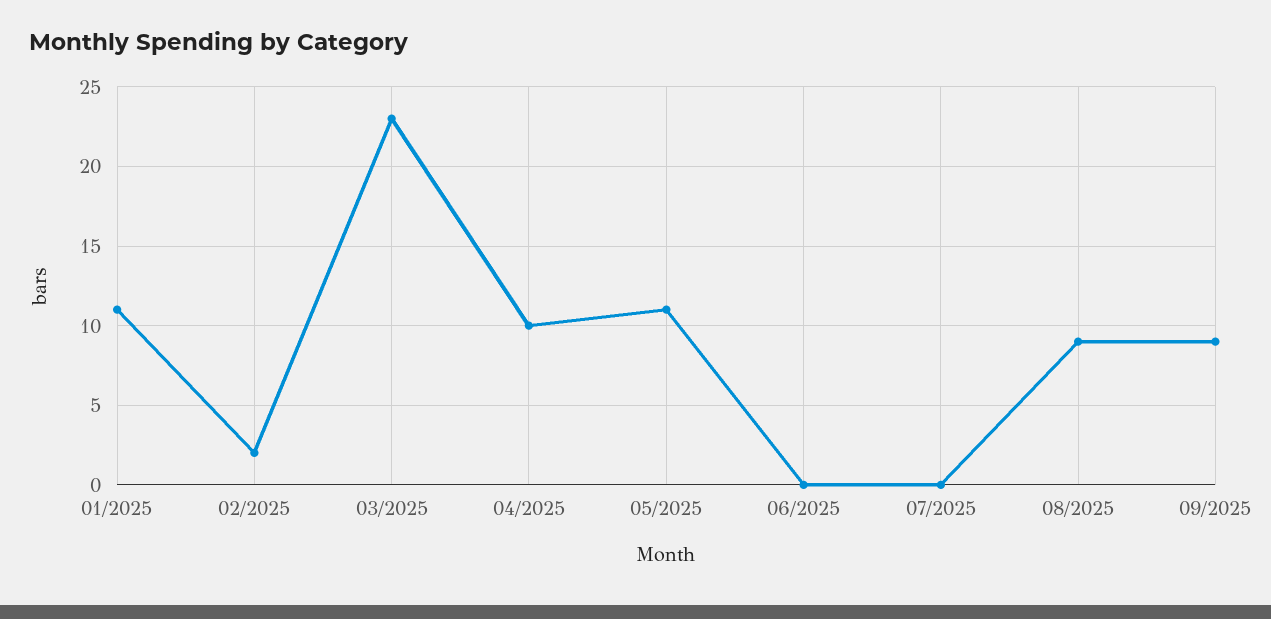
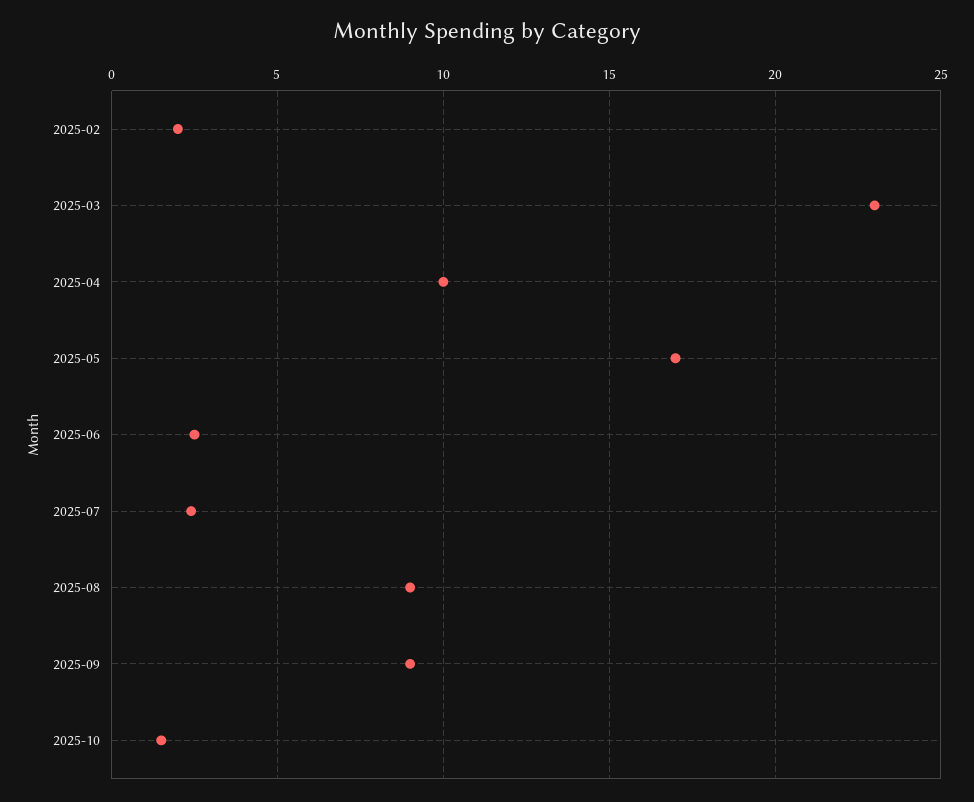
01/2025: 11 -> none
05/2025: 11 -> 17
06/2025: 0 -> 2.5
07/2025: 0 -> 2.5
2025-10: none -> 1.5

